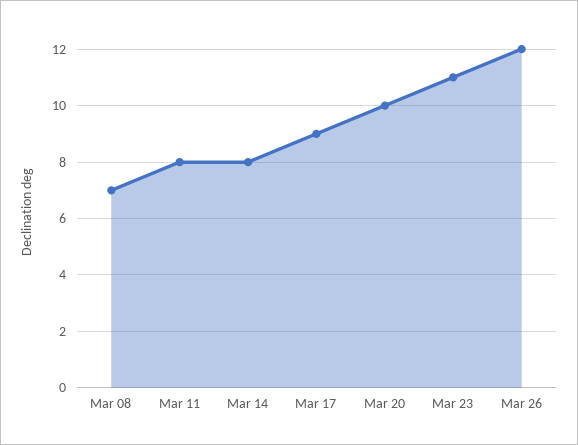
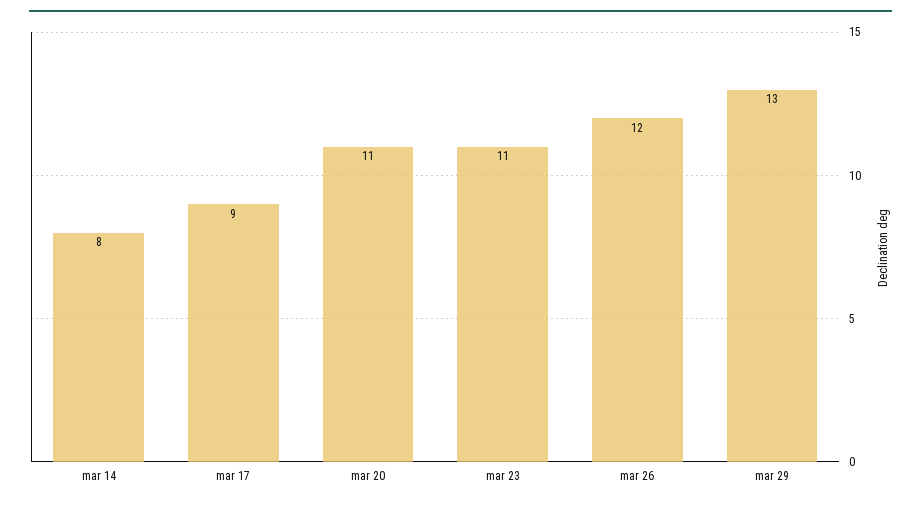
Mar 08: 7 -> none
Mar 11: 8 -> none
Mar 20: 10 -> 11
mar 29: none -> 13

